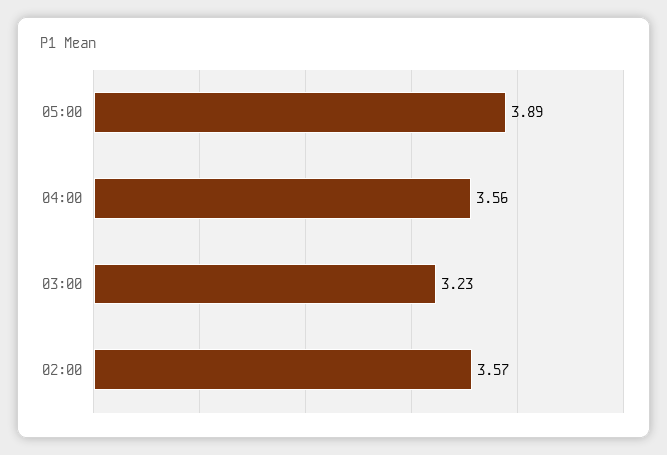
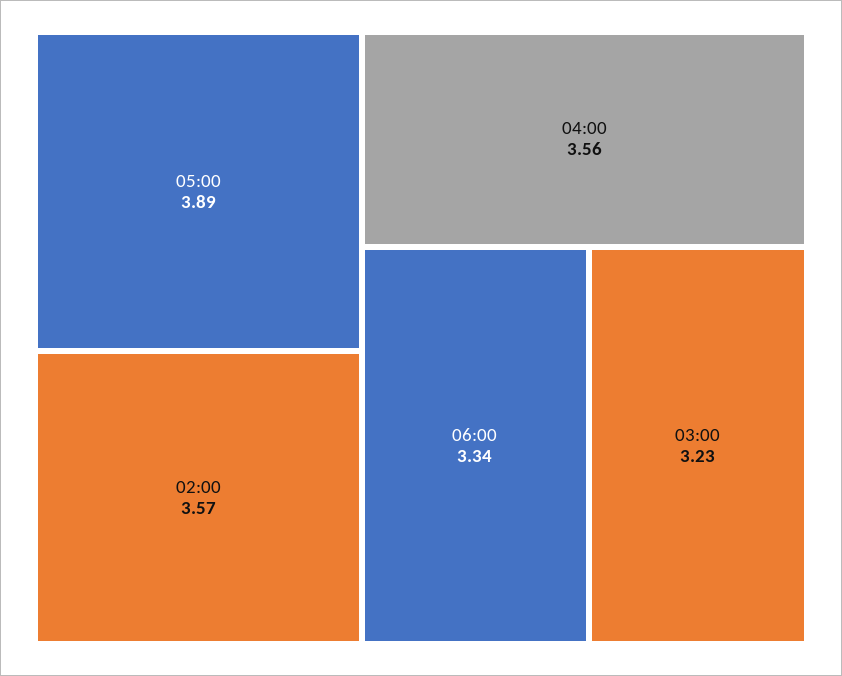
06:00: none -> 3.34

